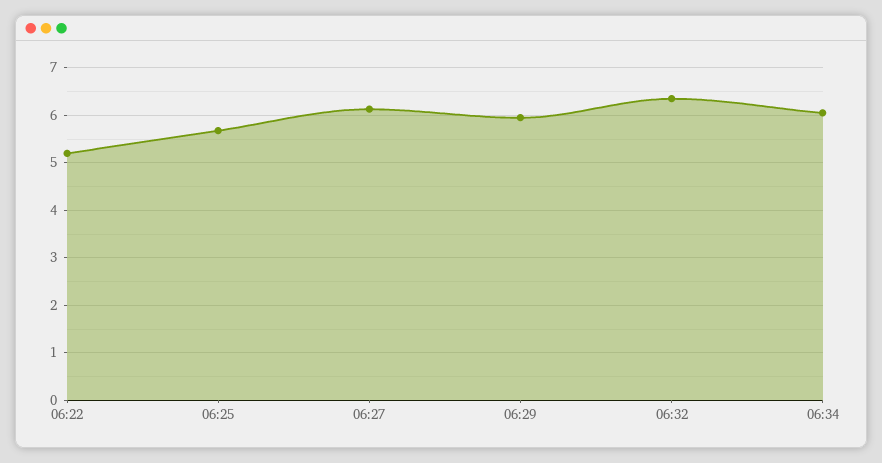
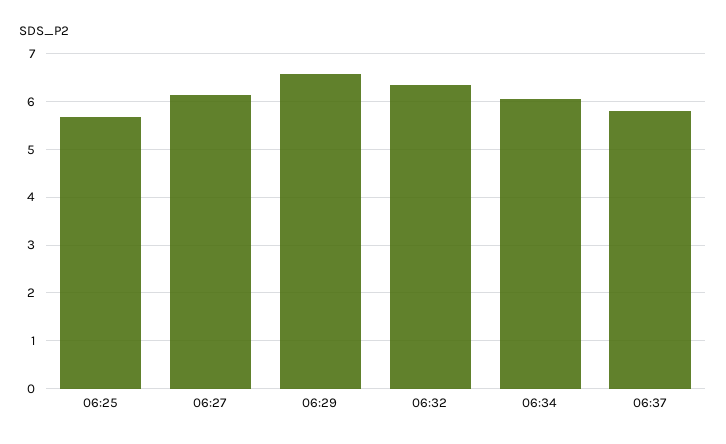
06:22: 5.2 -> none
06:29: 6 -> 6.6
06:37: none -> 5.8

